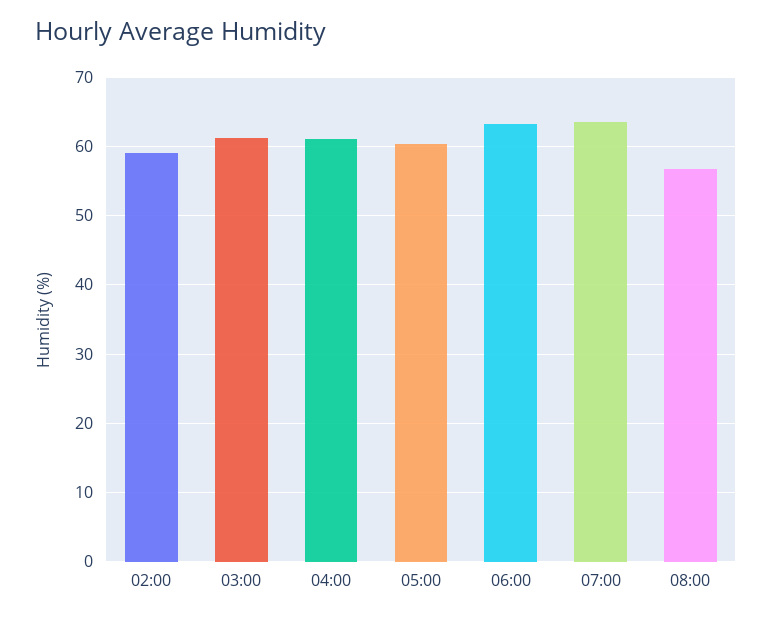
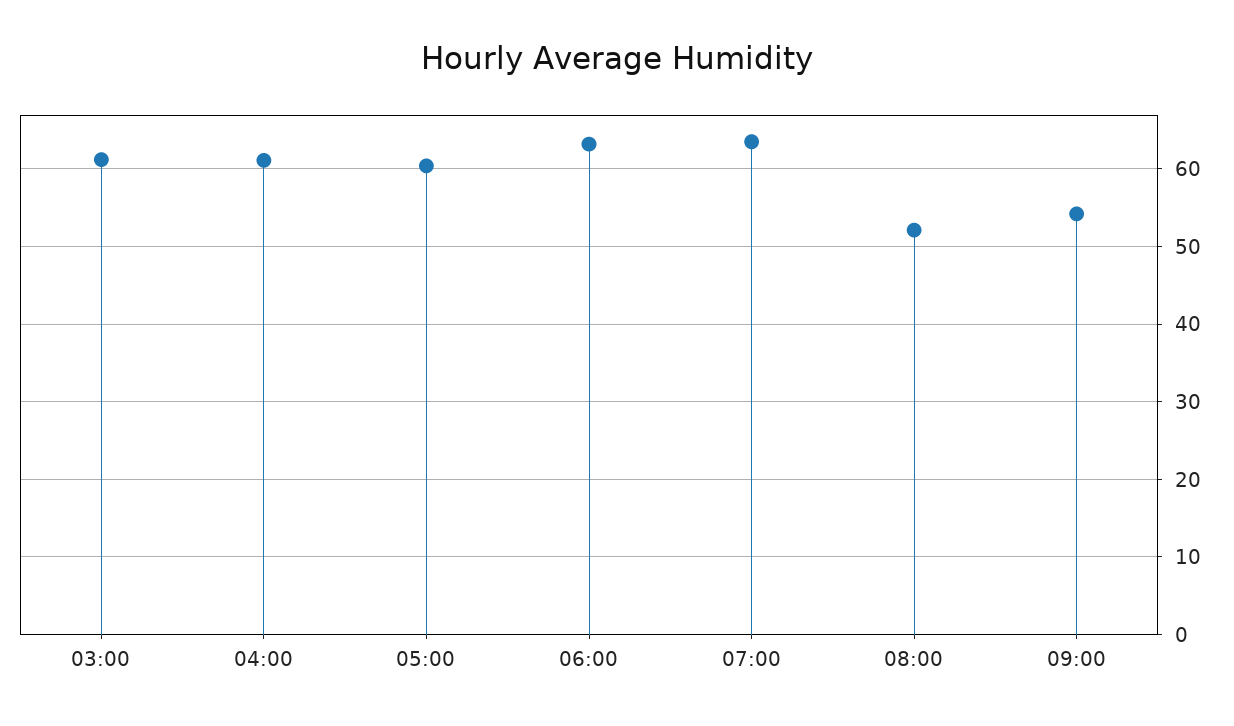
02:00: 59 -> none
08:00: 57 -> 52
09:00: none -> 54

